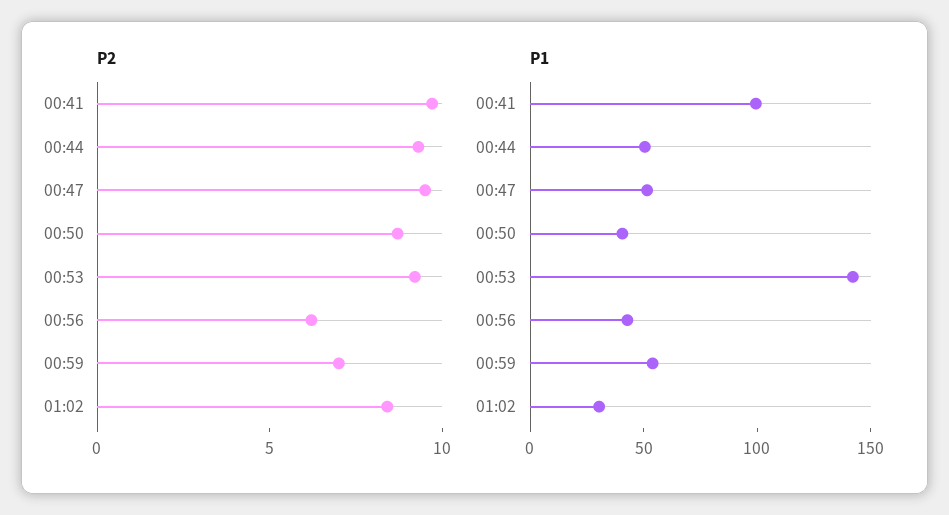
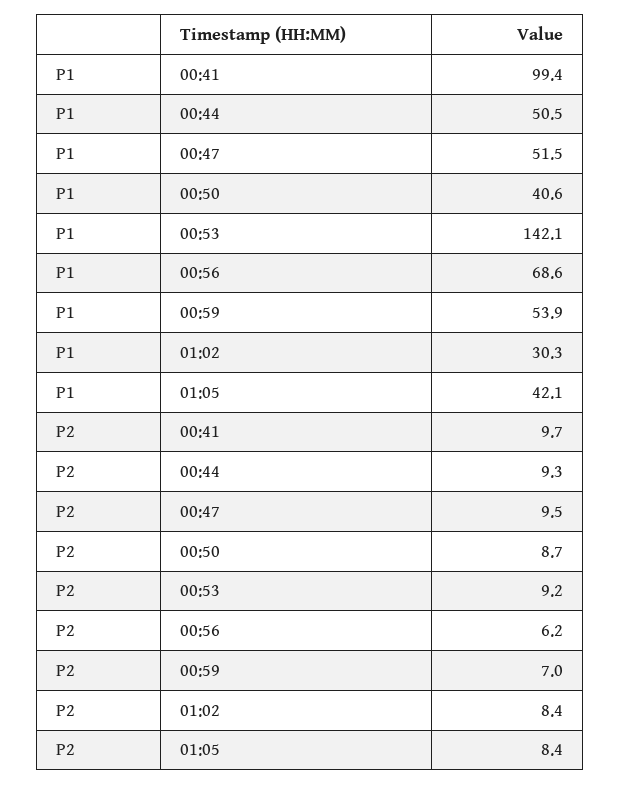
P1, 00:56: 40 -> 68.6
P1, 01:05: none -> 42.1
P2, 01:05: none -> 8.4

